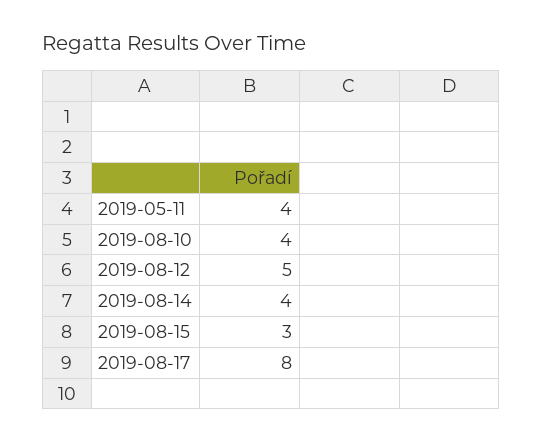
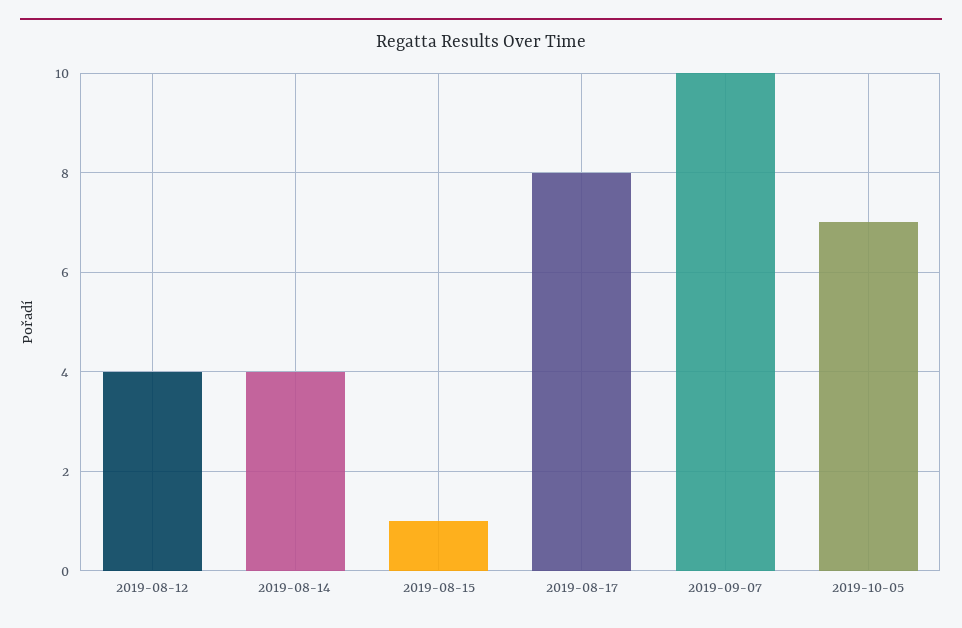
2019-05-11: 4 -> none
2019-08-10: 4 -> none
2019-08-12: 5 -> 4
2019-08-15: 3 -> 1
2019-09-07: none -> 10
2019-10-05: none -> 7

